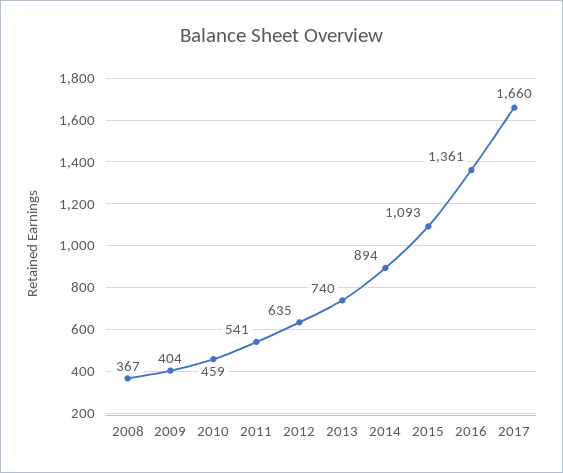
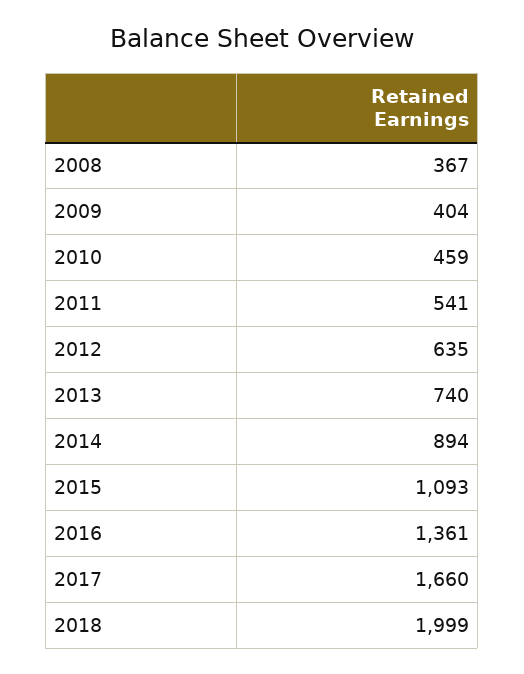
2018: none -> 1999

